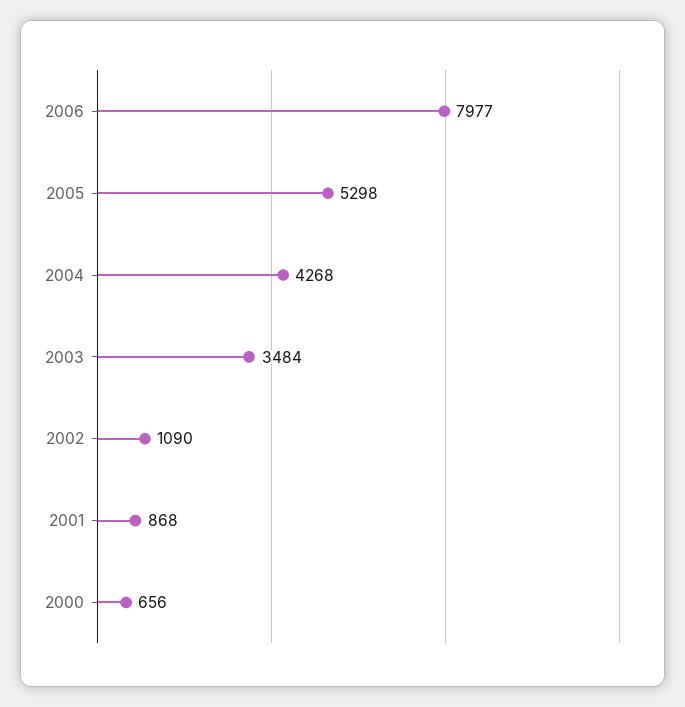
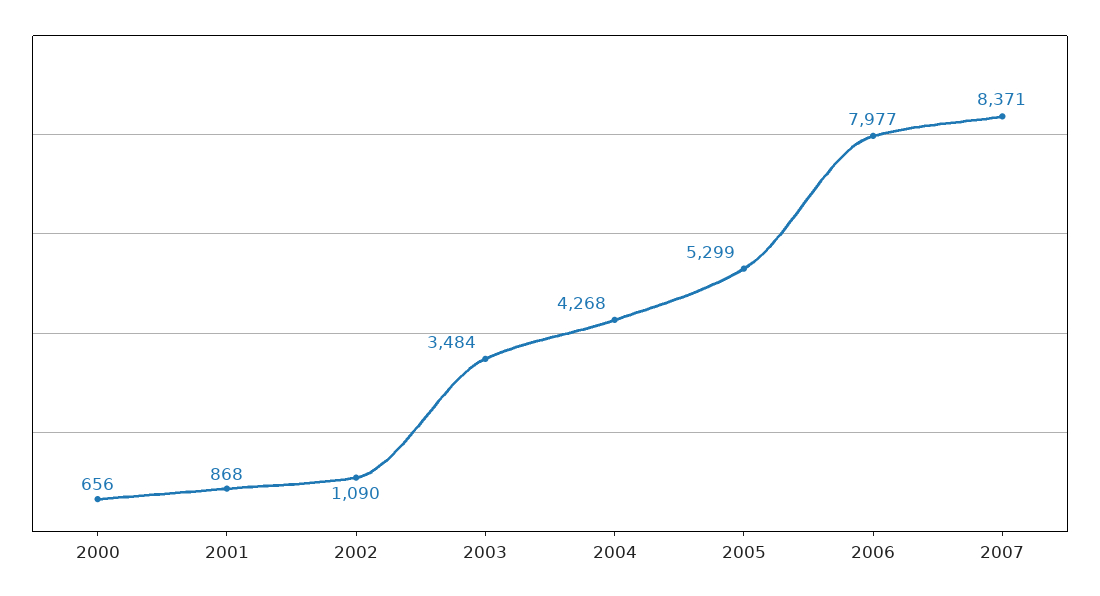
2005: 5298 -> 5299
2007: none -> 8371

